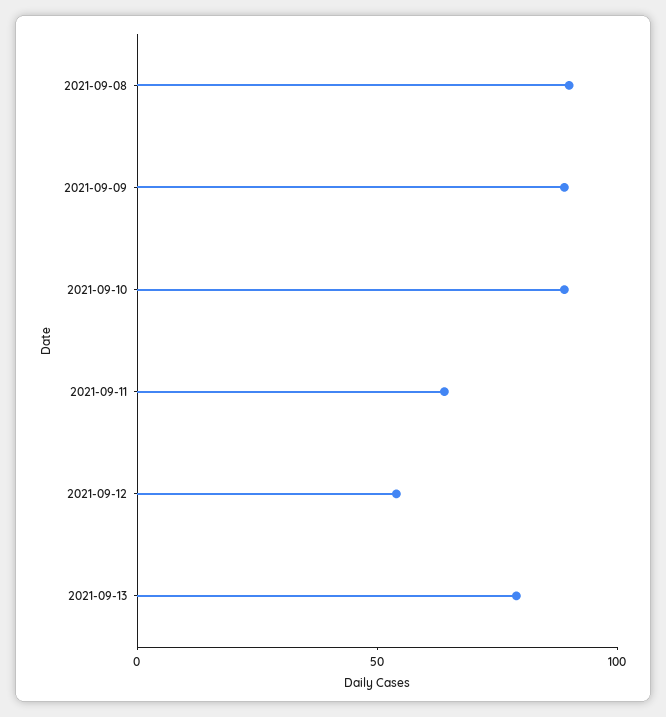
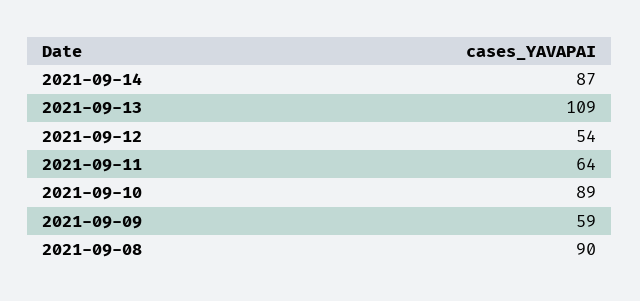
2021-09-09: 90 -> 59
2021-09-13: 80 -> 109
2021-09-14: none -> 87

